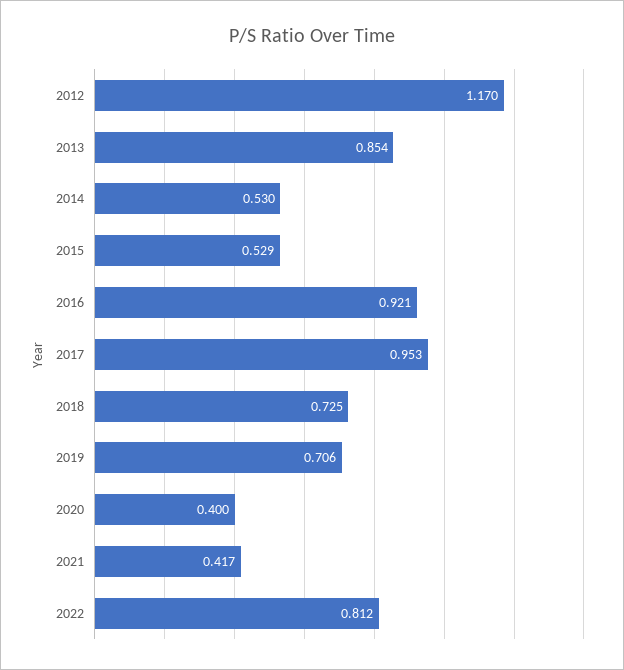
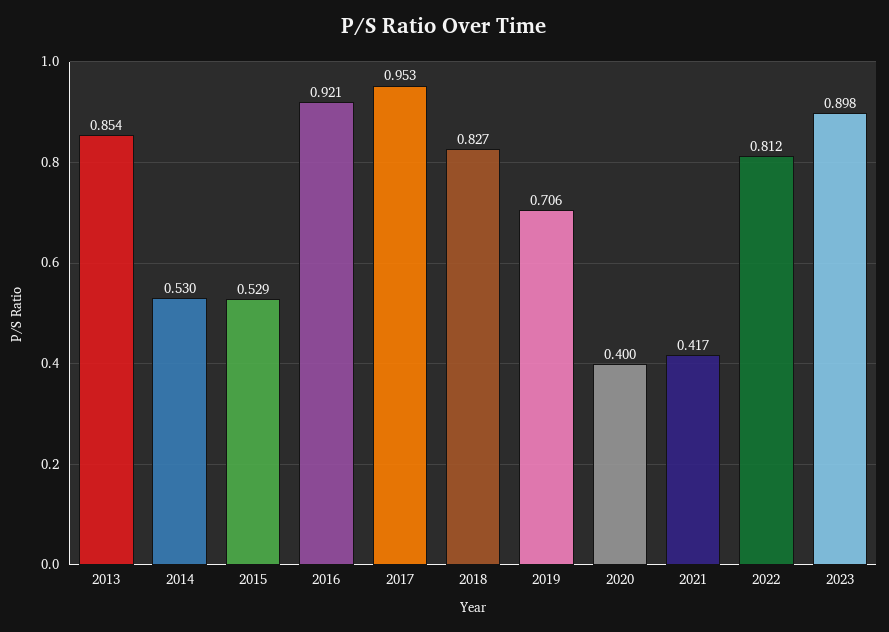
2012: 1.17 -> none
2018: 0.725 -> 0.827
2023: none -> 0.898

